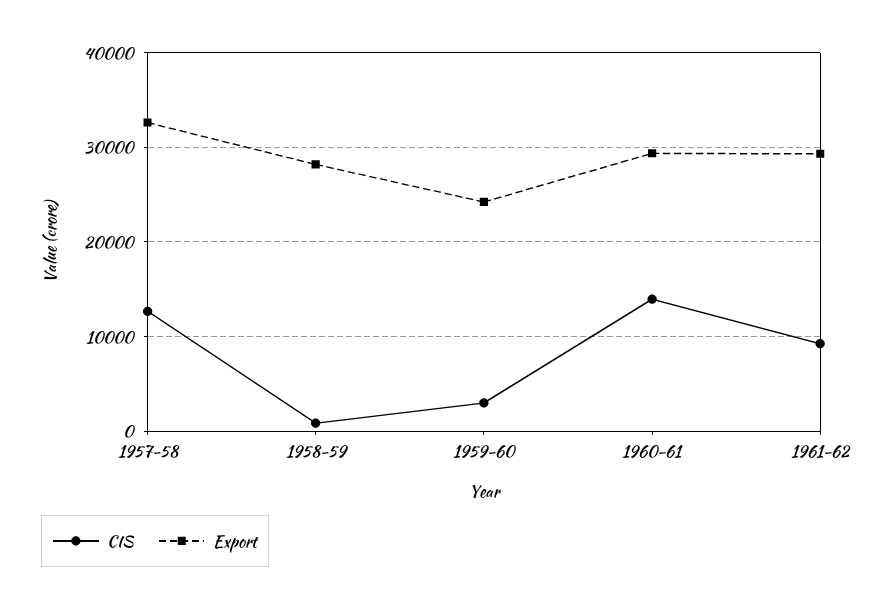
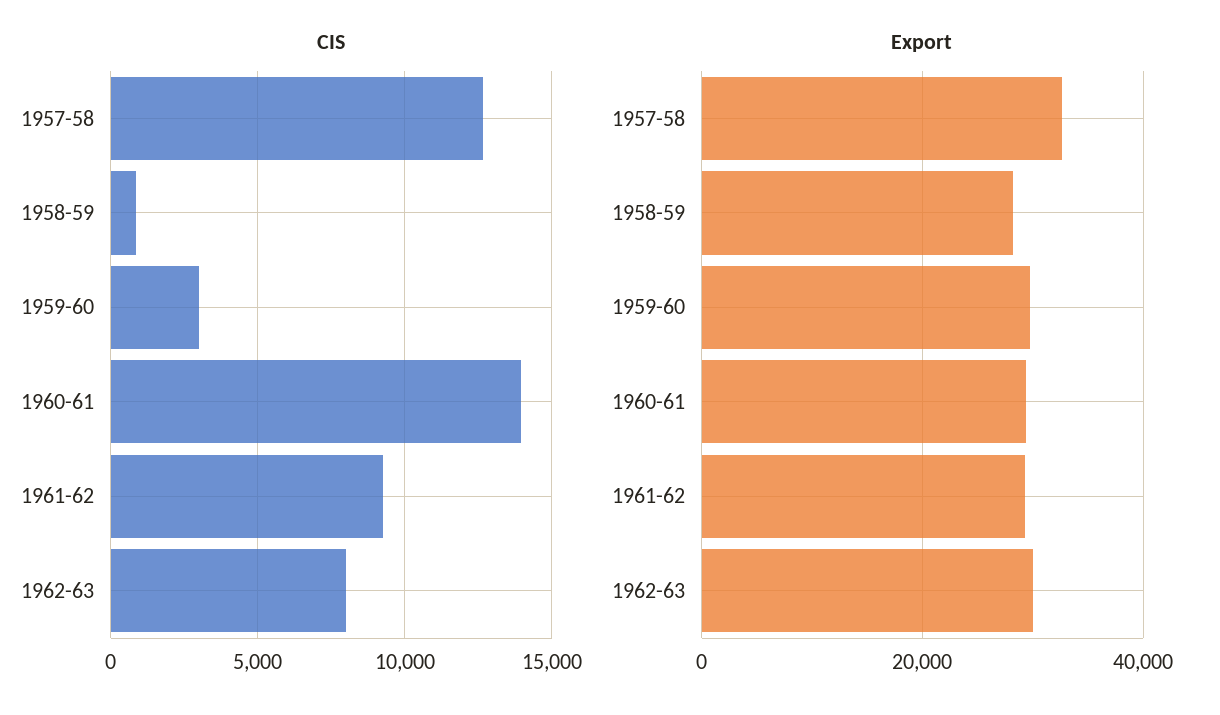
Export, 1959-60: 24000 -> 30000
CIS, 1962-63: none -> 8000
Export, 1962-63: none -> 30000

